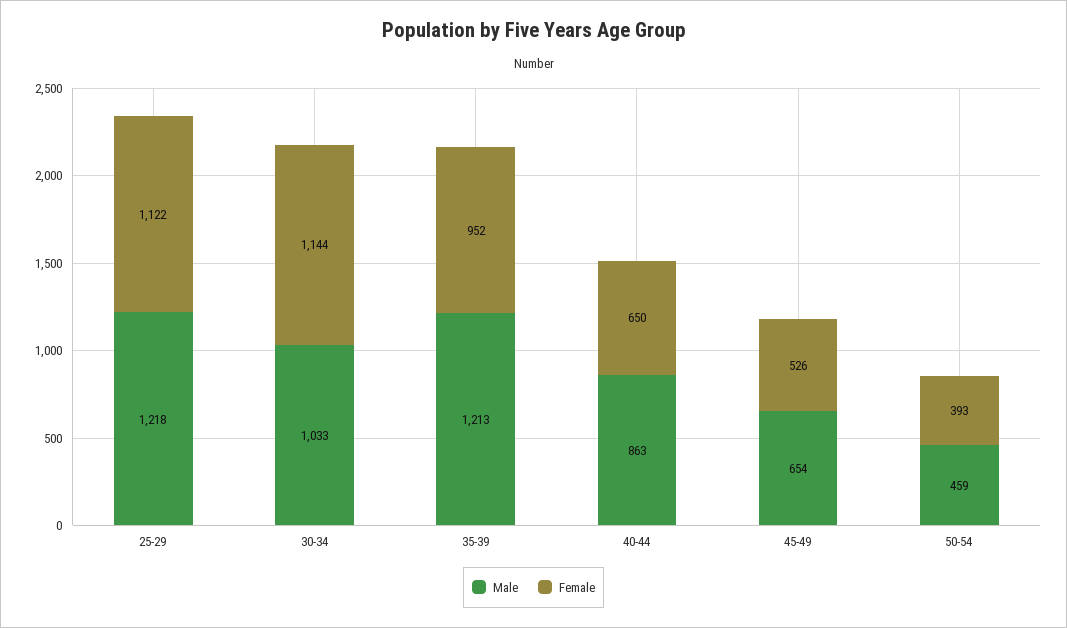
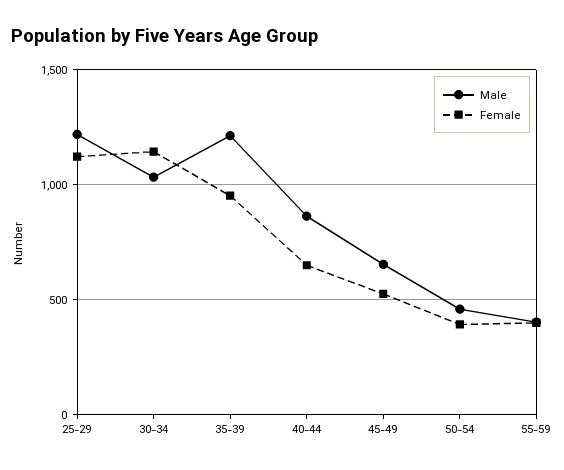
Male, 55-59: none -> 400
Female, 55-59: none -> 400

